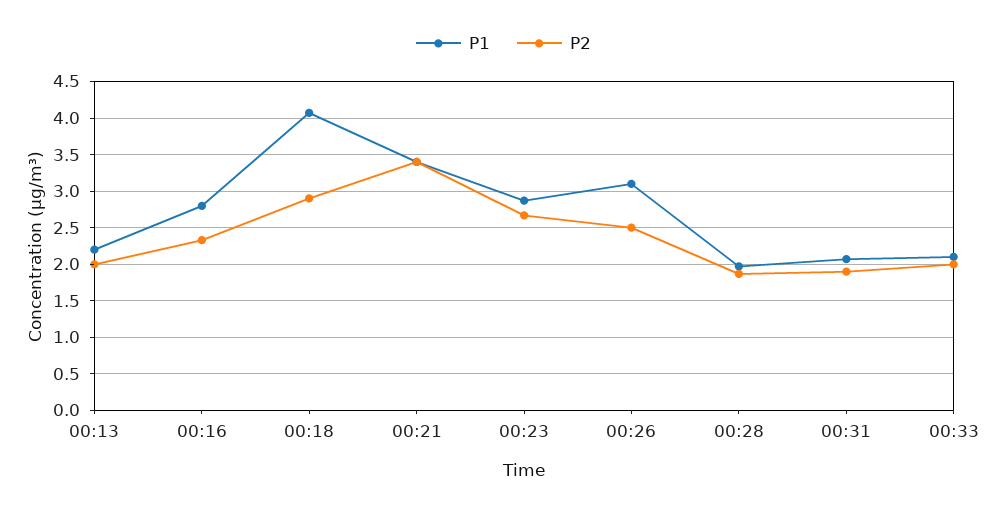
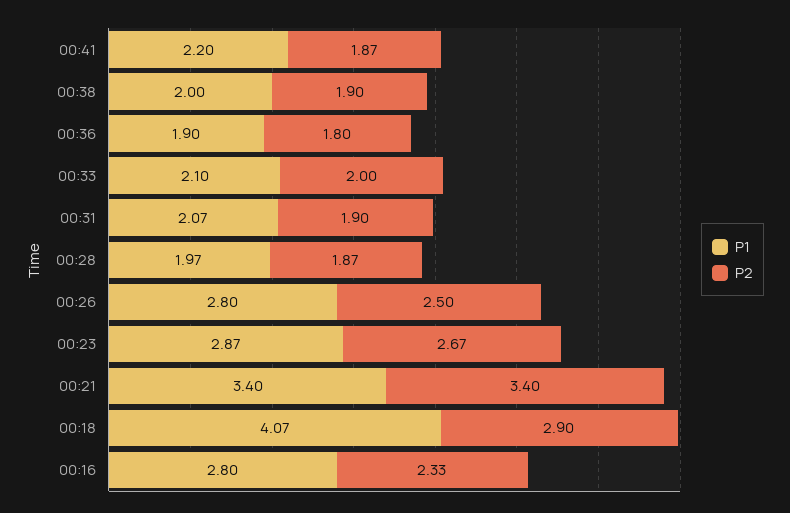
P1, 00:13: 2.2 -> none
P2, 00:13: 2 -> none
P1, 00:26: 3.1 -> 2.8
P1, 00:41: none -> 2.2
P2, 00:41: none -> 1.87
P1, 00:38: none -> 2
P2, 00:38: none -> 1.9
P1, 00:36: none -> 1.9
P2, 00:36: none -> 1.8

